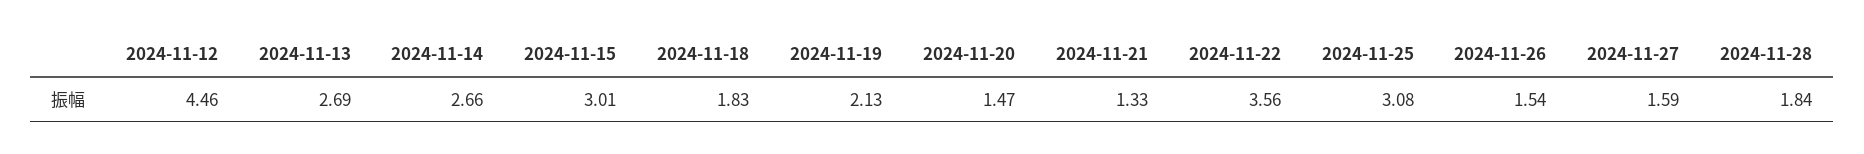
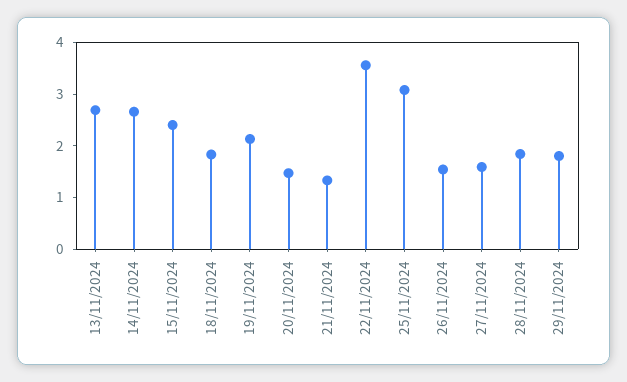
2024-11-12: 4.46 -> none
2024-11-15: 3.01 -> 2.4
29/11/2024: none -> 1.8

